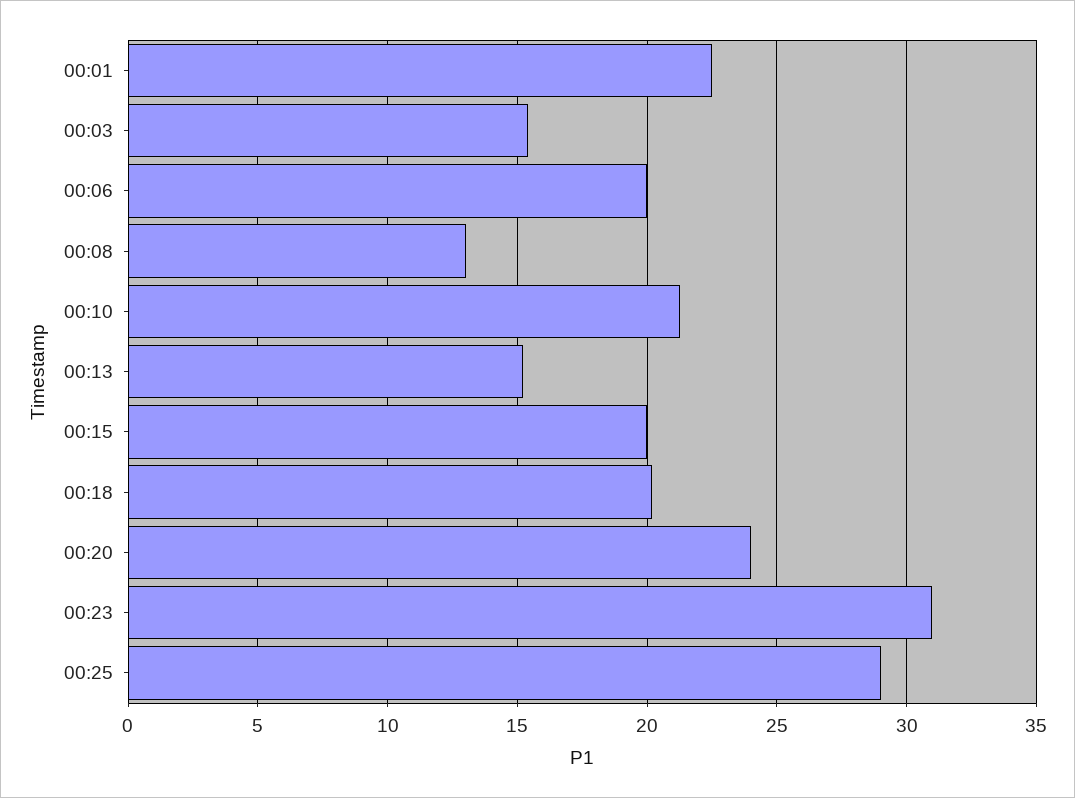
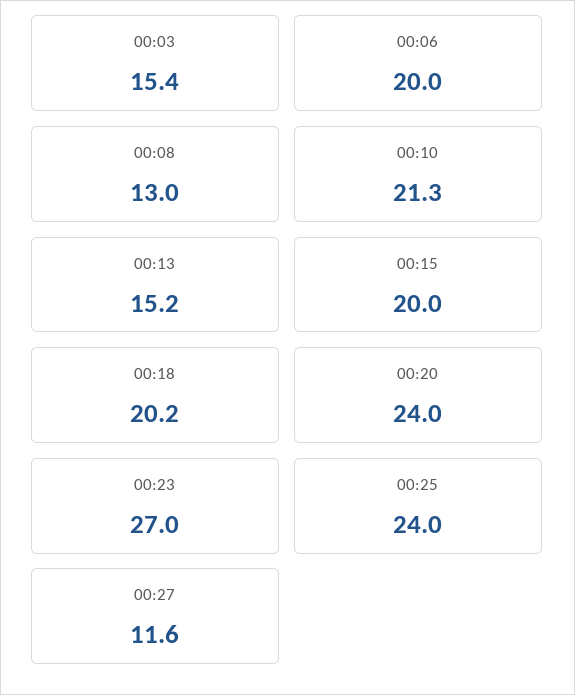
00:01: 22.5 -> none
00:23: 31 -> 27
00:25: 29 -> 24
00:27: none -> 11.6

